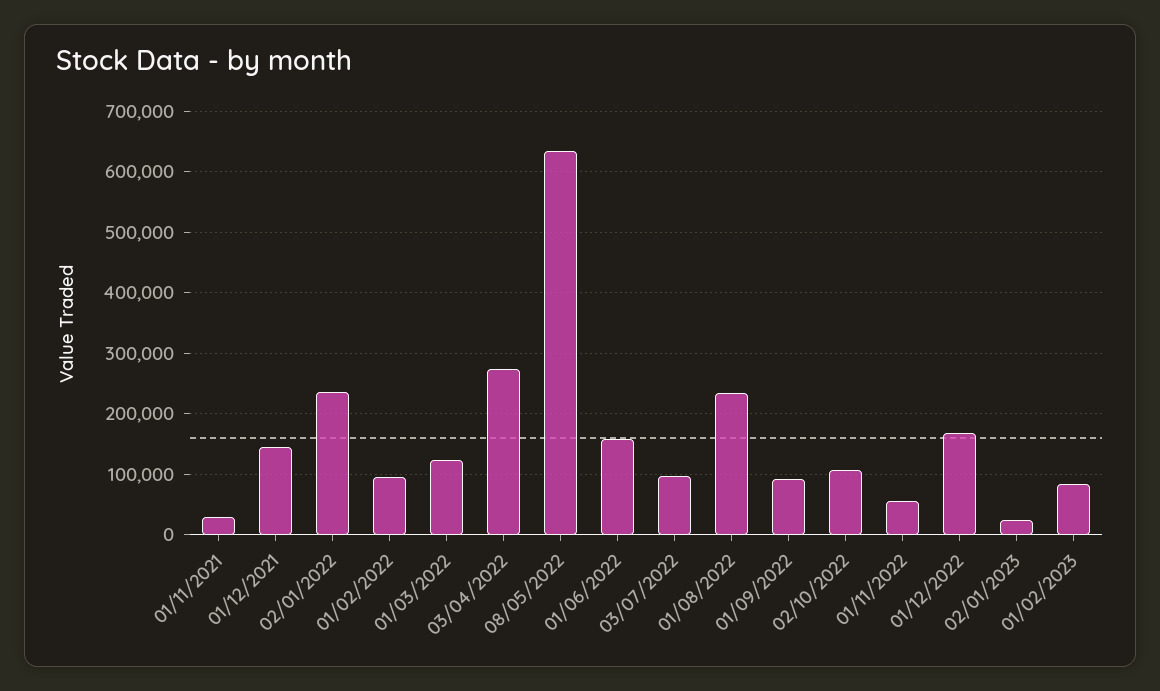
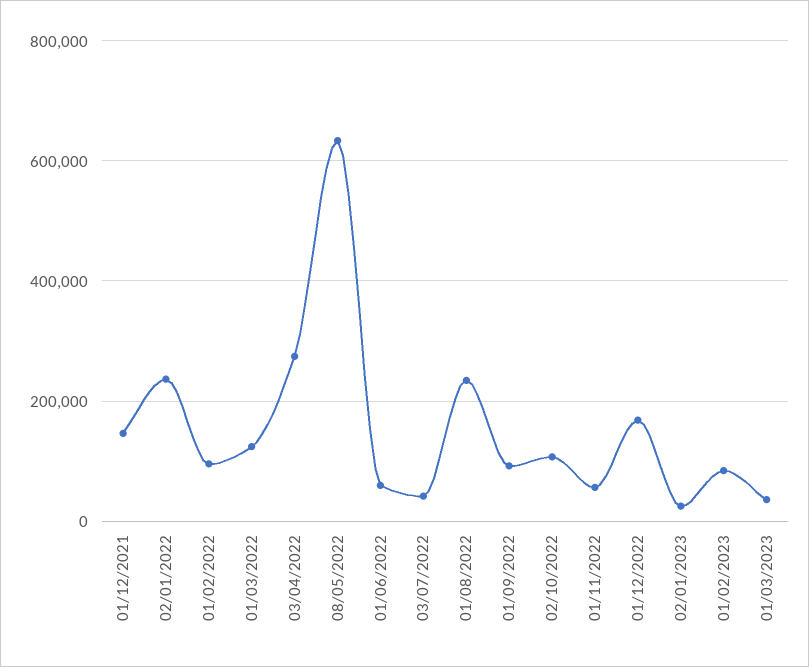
01/11/2021: 30000 -> none
01/06/2022: 160000 -> 60000
03/07/2022: 100000 -> 40000
01/03/2023: none -> 40000

